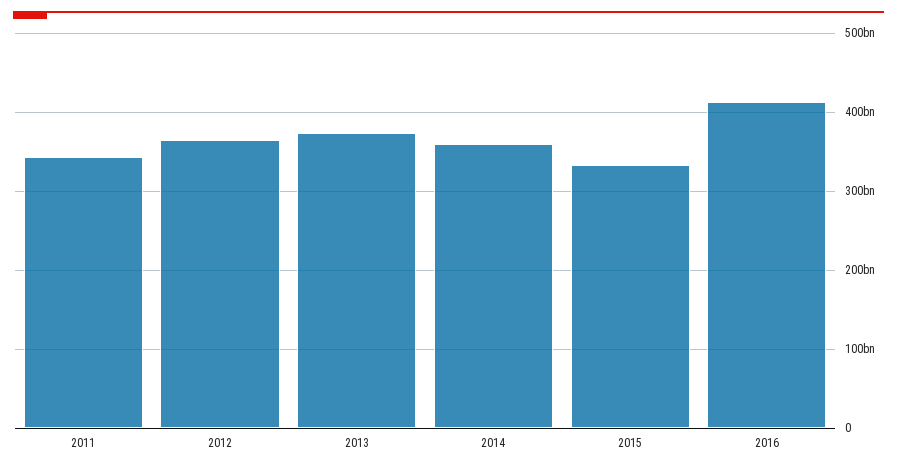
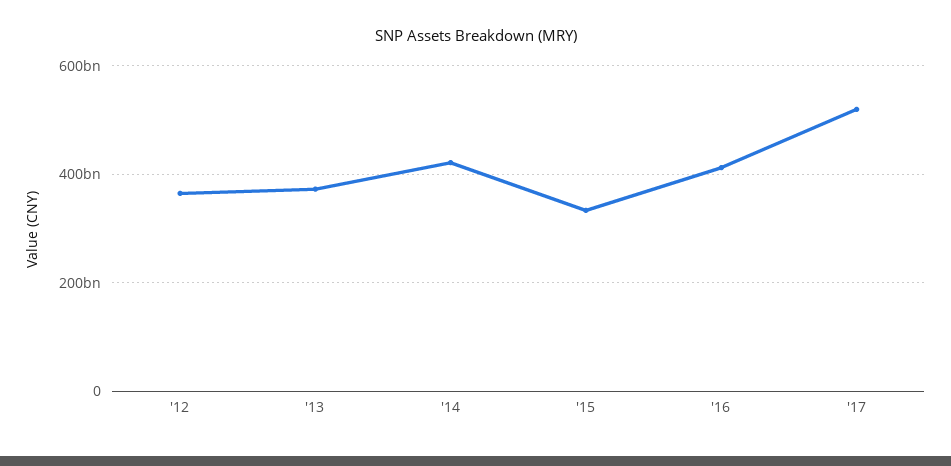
2011: 340000000000 -> none
2014: 360000000000 -> 420000000000
'17: none -> 520000000000

